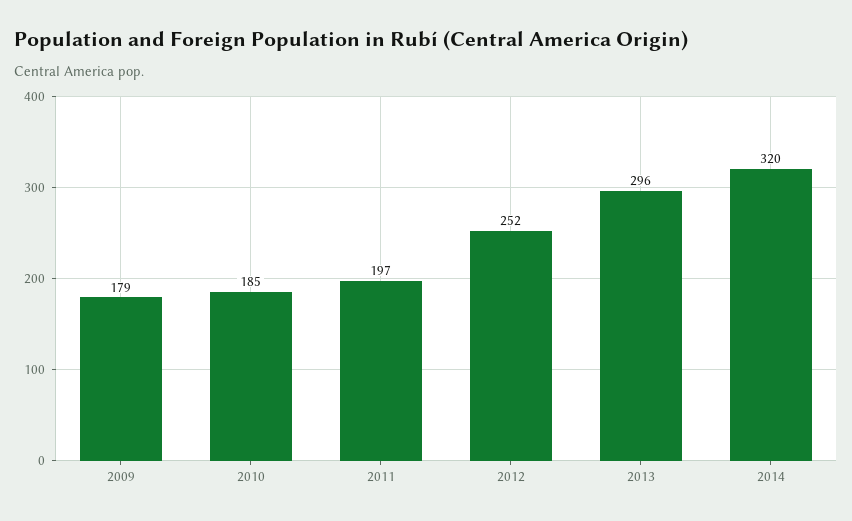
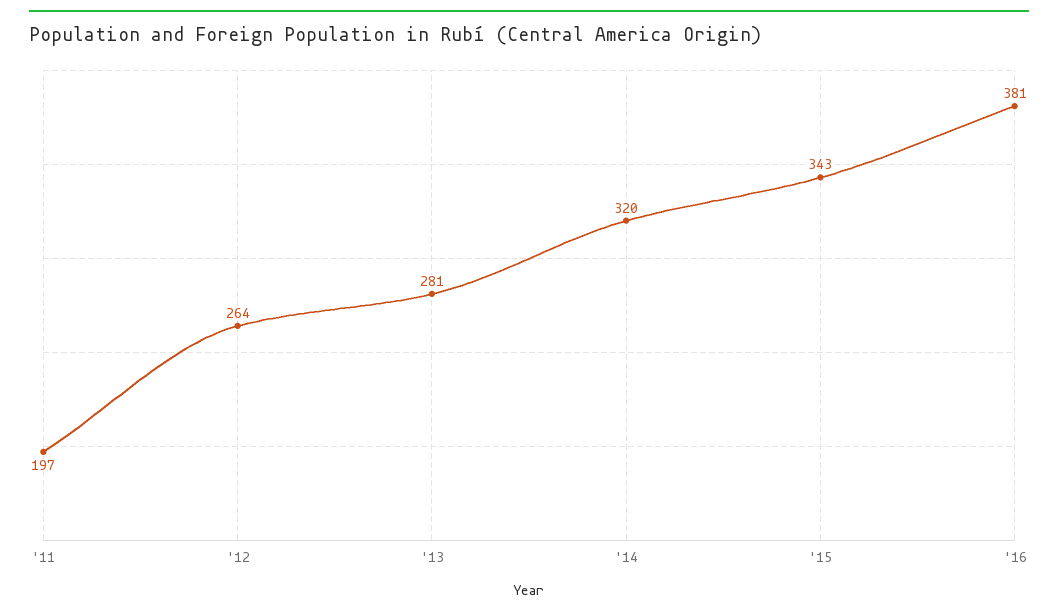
2009: 179 -> none
2010: 185 -> none
2012: 252 -> 264
2013: 296 -> 281
'15: none -> 343
'16: none -> 381

